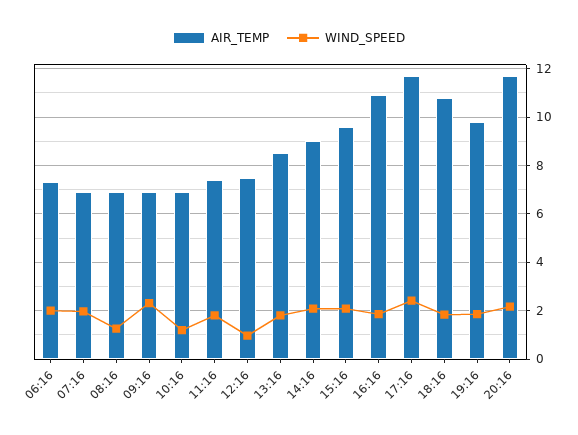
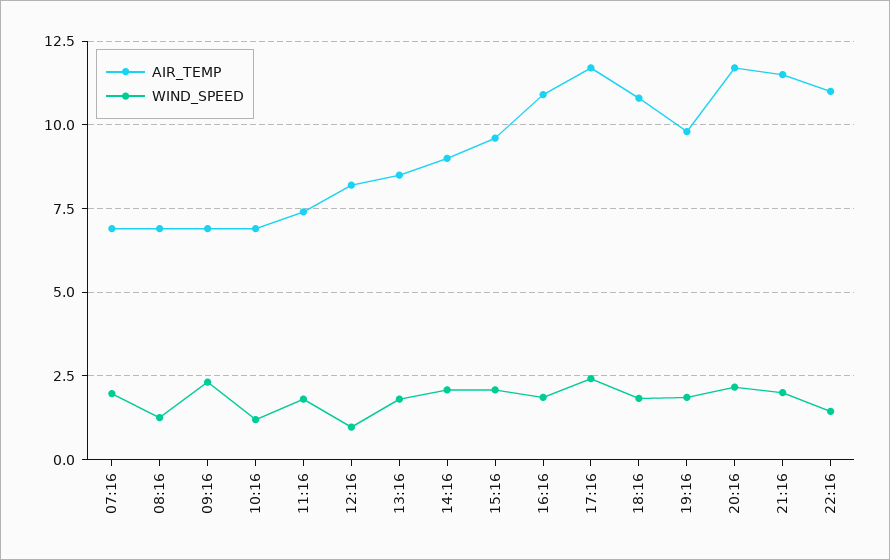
AIR_TEMP, 06:16: 7.25 -> none
WIND_SPEED, 06:16: 2 -> none
AIR_TEMP, 12:16: 7.5 -> 8.25
AIR_TEMP, 21:16: none -> 11.5
WIND_SPEED, 21:16: none -> 2
AIR_TEMP, 22:16: none -> 11
WIND_SPEED, 22:16: none -> 1.5

